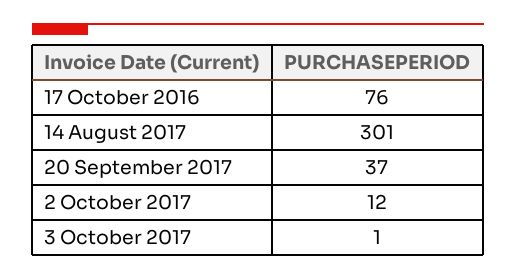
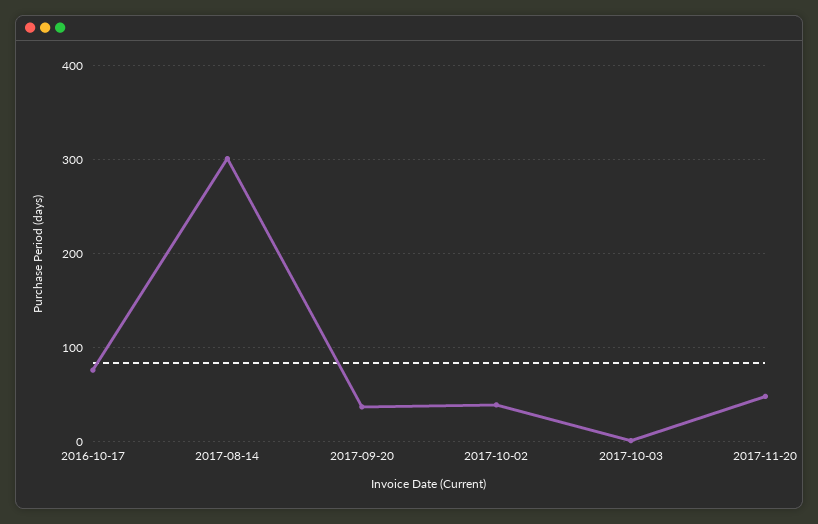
2 October 2017: 12 -> 40
2017-11-20: none -> 50

